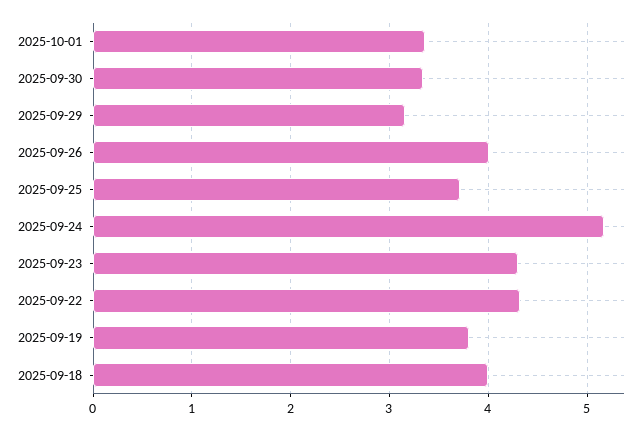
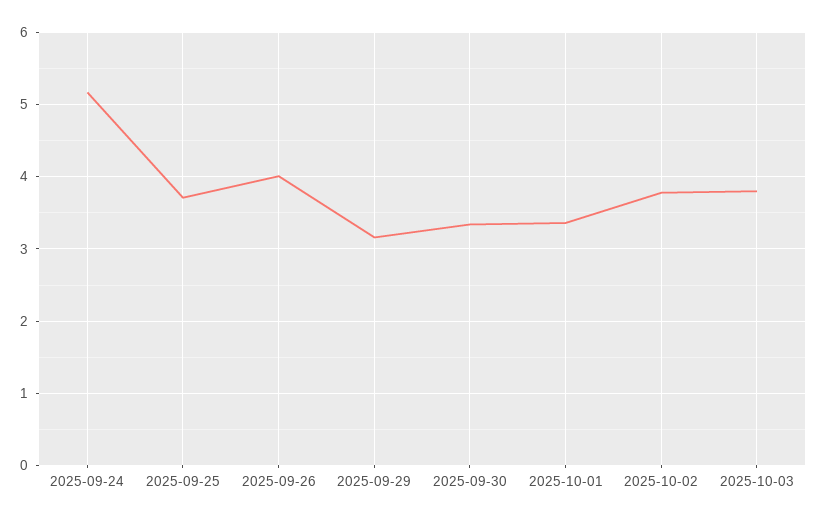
2025-09-23: 4.3 -> none
2025-09-22: 4.3 -> none
2025-09-19: 3.8 -> none
2025-09-18: 4 -> none
2025-10-02: none -> 3.8
2025-10-03: none -> 3.8

